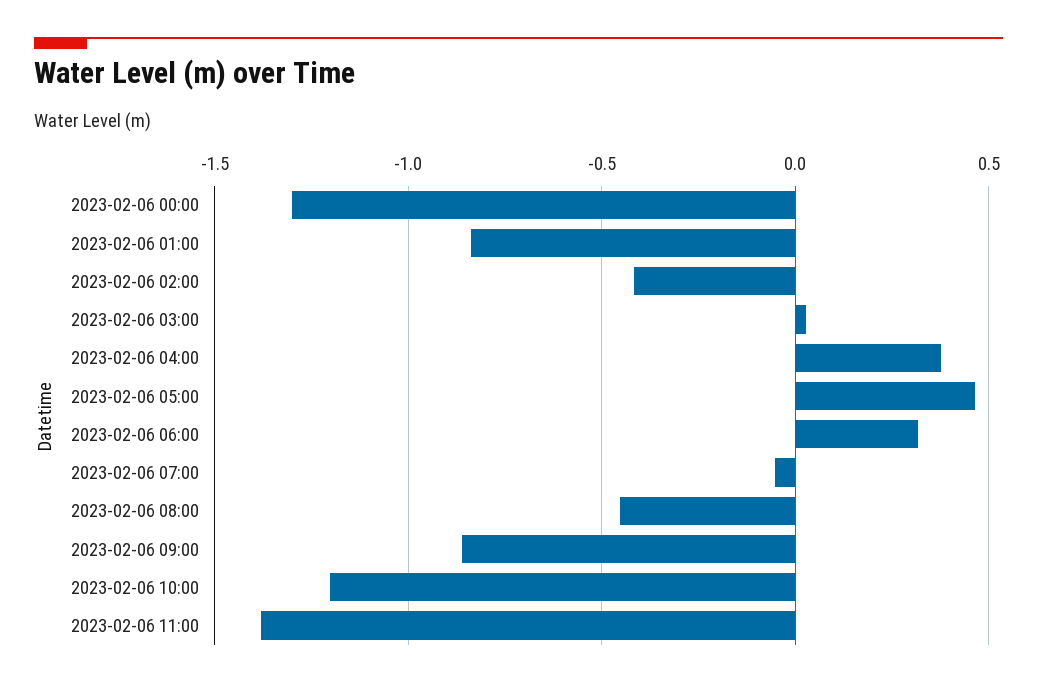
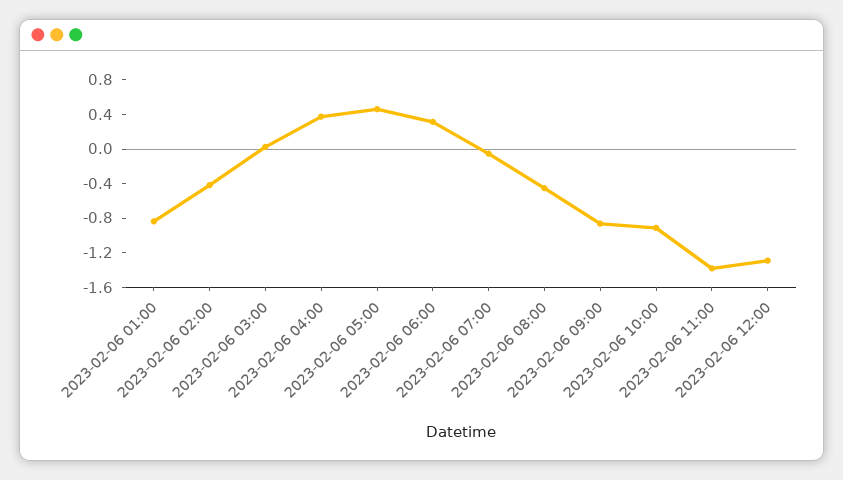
2023-02-06 00:00: -1.3 -> none
2023-02-06 10:00: -1.2 -> -0.9
2023-02-06 12:00: none -> -1.3

